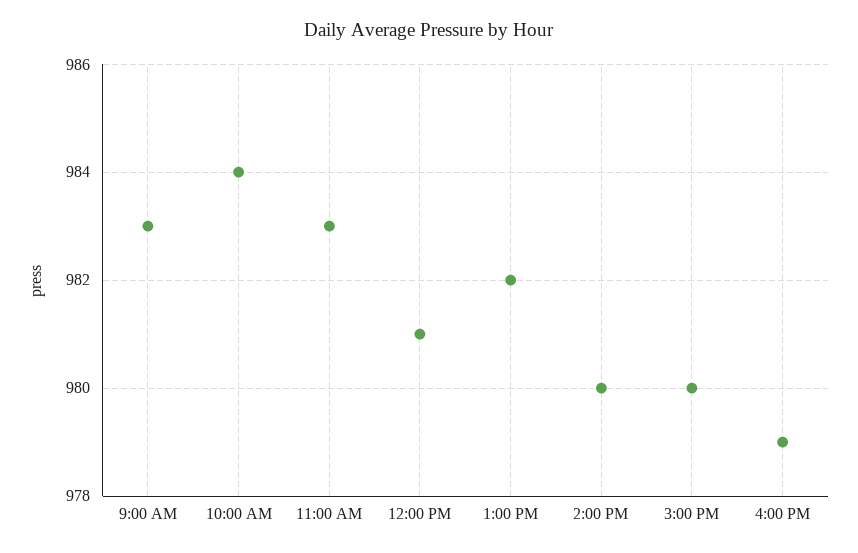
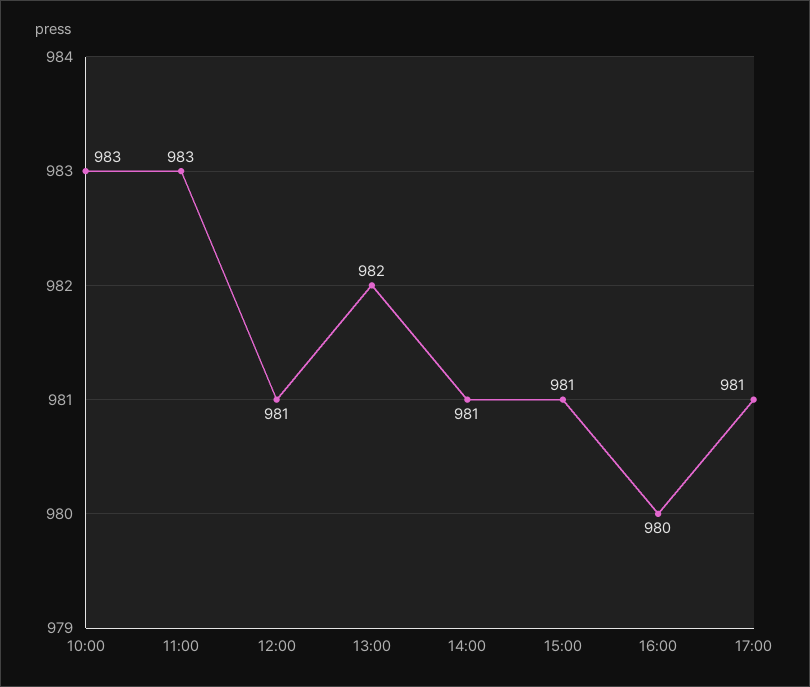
9:00 AM: 983 -> none
10:00 AM: 984 -> 983
2:00 PM: 980 -> 981
3:00 PM: 980 -> 981
4:00 PM: 979 -> 980
17:00: none -> 981

